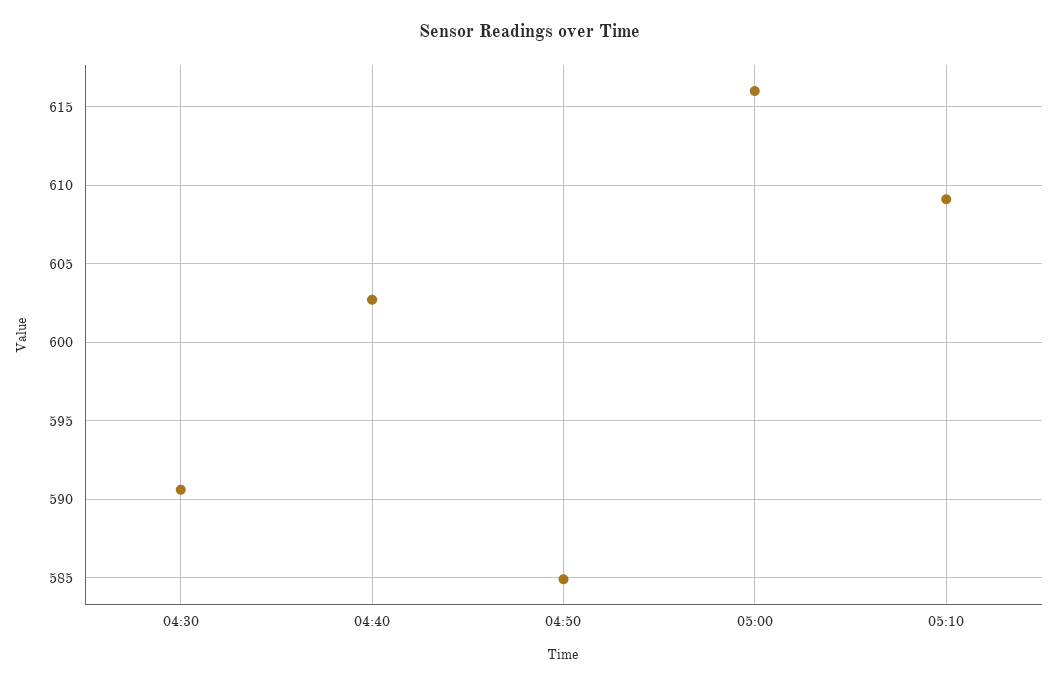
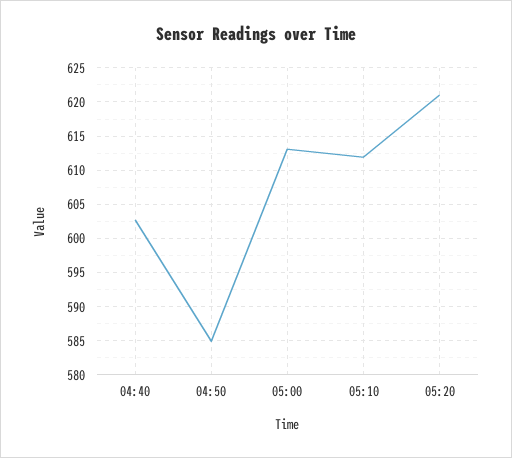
04:30: 590.5 -> none
05:00: 616 -> 613
05:10: 609 -> 612
05:20: none -> 621

